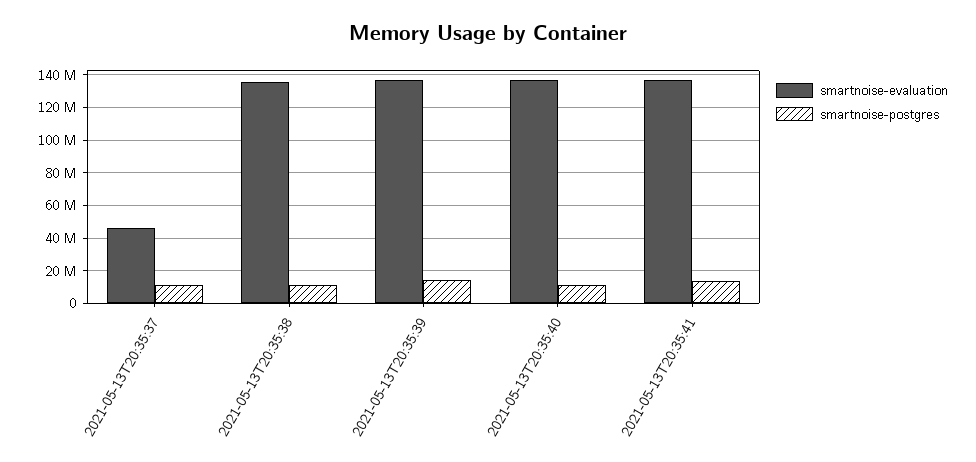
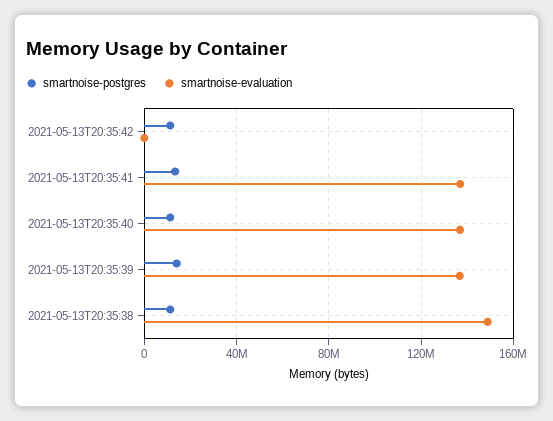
smartnoise-evaluation, 2021-05-13T20:35:37: 45000000 -> none
smartnoise-postgres, 2021-05-13T20:35:37: 10000000 -> none
smartnoise-evaluation, 2021-05-13T20:35:38: 135000000 -> 150000000
smartnoise-postgres, 2021-05-13T20:35:42: none -> 10000000
smartnoise-evaluation, 2021-05-13T20:35:42: none -> 0

